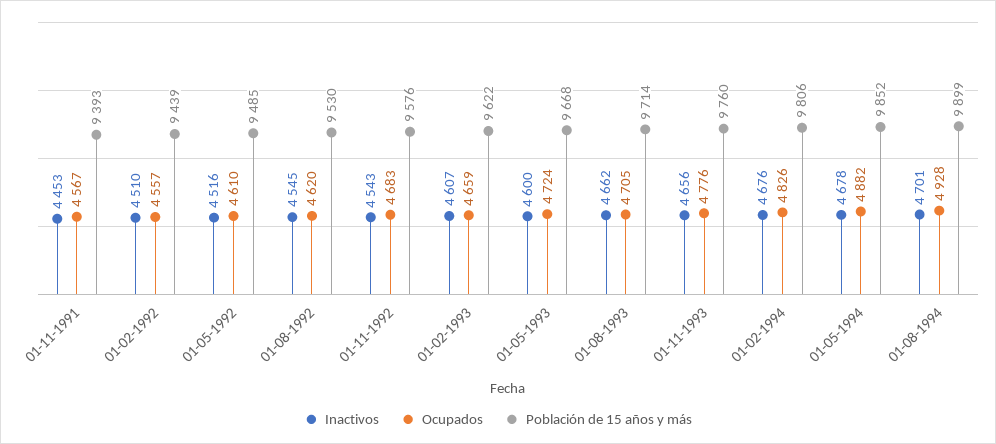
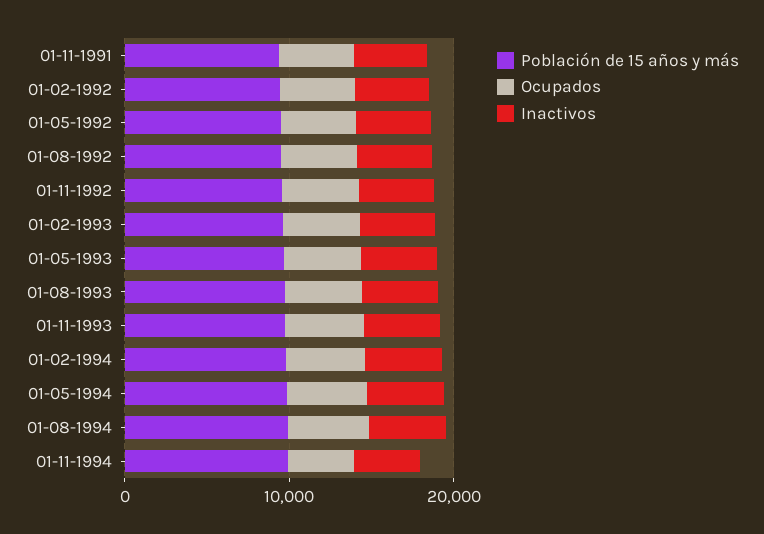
Población de 15 años y más, 01-11-1994: none -> 10000
Ocupados, 01-11-1994: none -> 4000
Inactivos, 01-11-1994: none -> 4000

